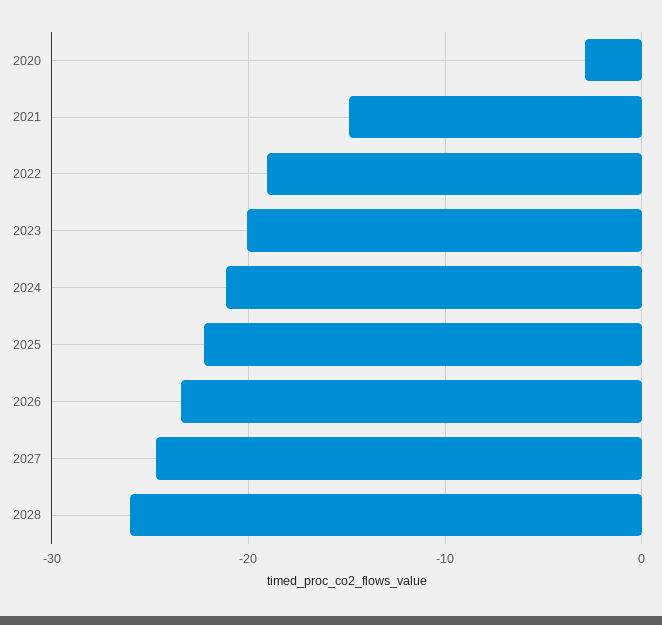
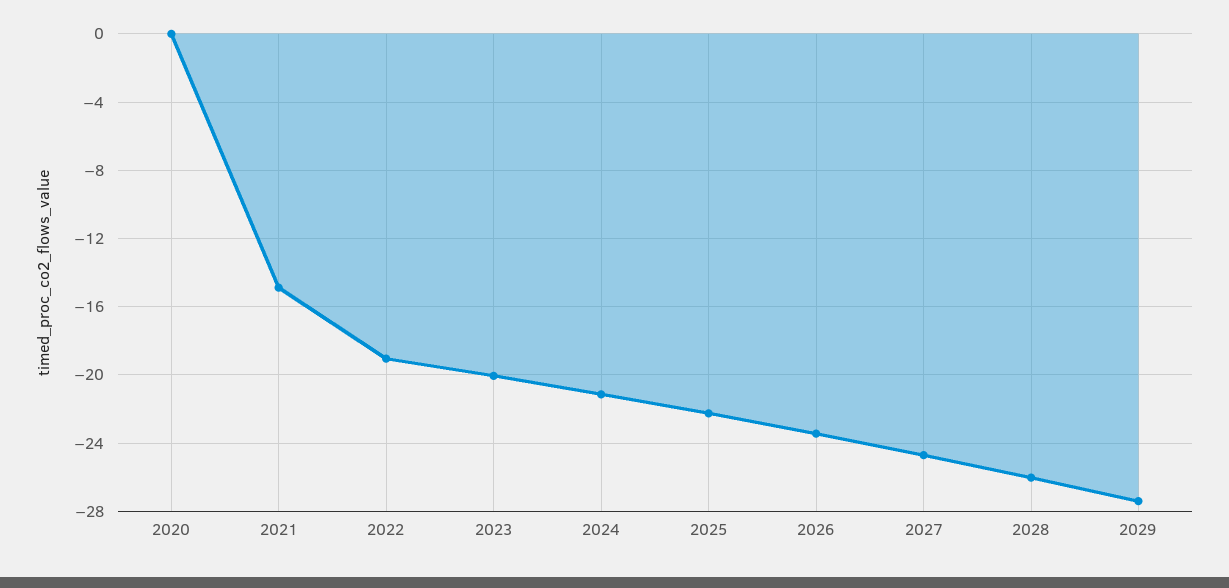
2020: -3 -> 0
2029: none -> -27.5

